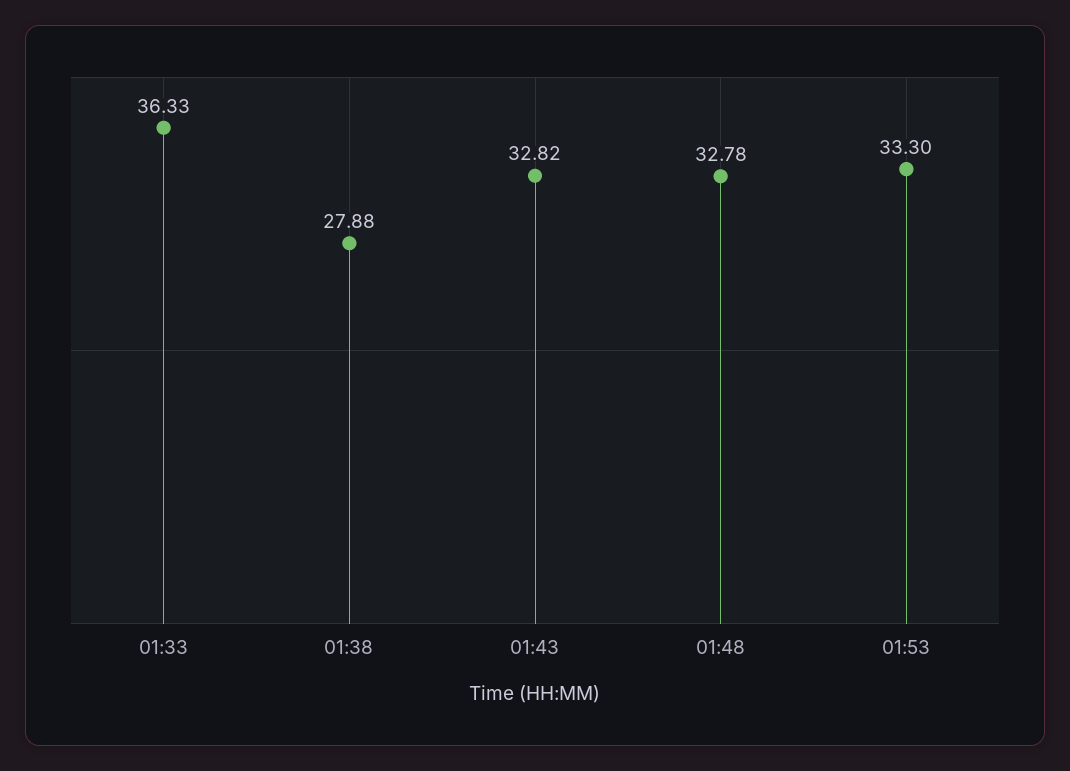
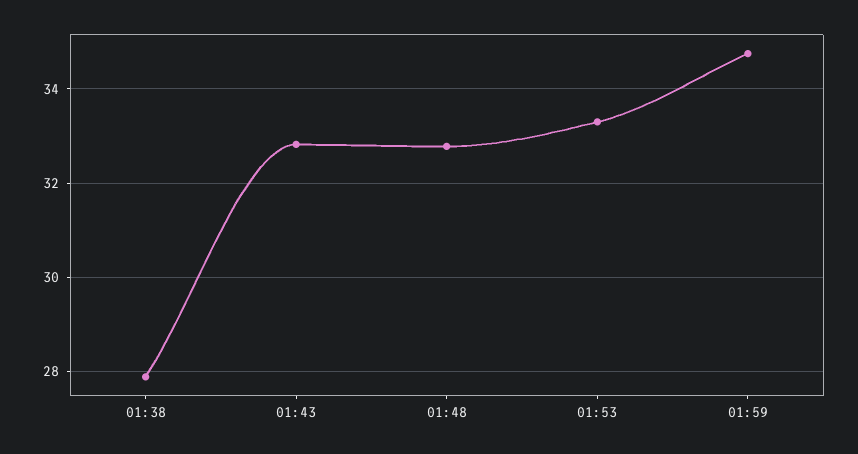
01:33: 36.33 -> none
01:59: none -> 34.8

